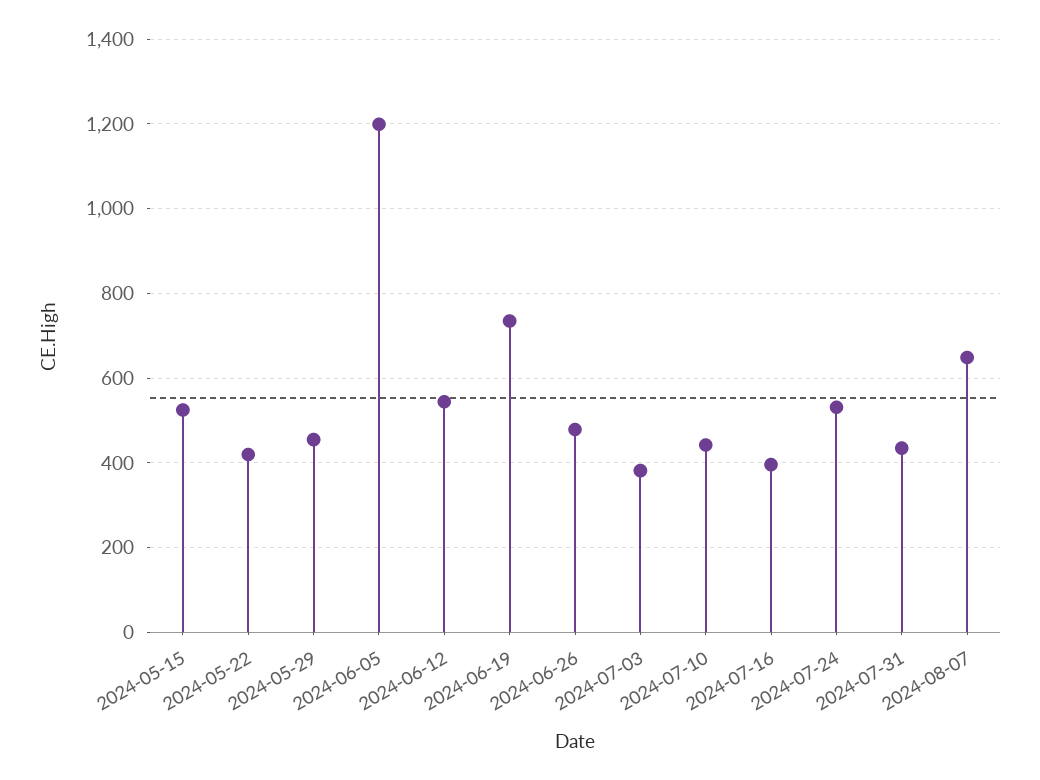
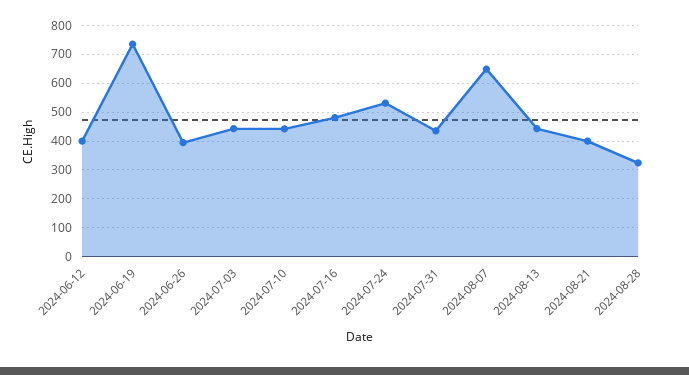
2024-05-15: 520 -> none
2024-05-22: 420 -> none
2024-05-29: 460 -> none
2024-06-05: 1200 -> none
2024-06-12: 540 -> 400
2024-06-26: 480 -> 400
2024-07-03: 380 -> 450
2024-07-16: 400 -> 475
2024-08-13: none -> 450
2024-08-21: none -> 400
2024-08-28: none -> 325

